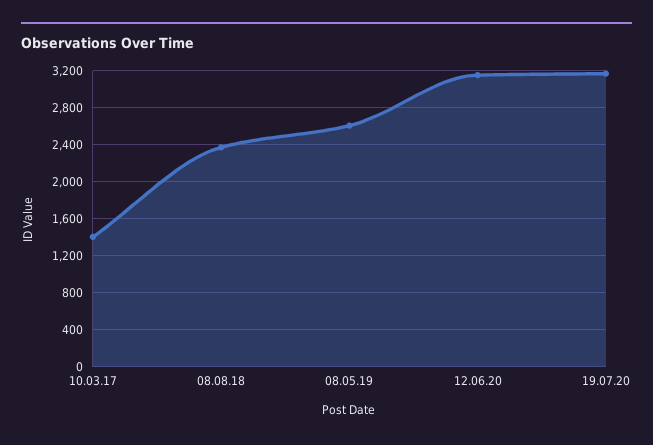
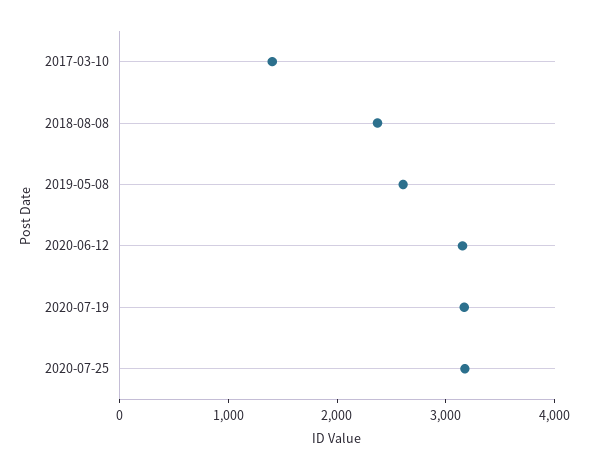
2020-07-25: none -> 3200

